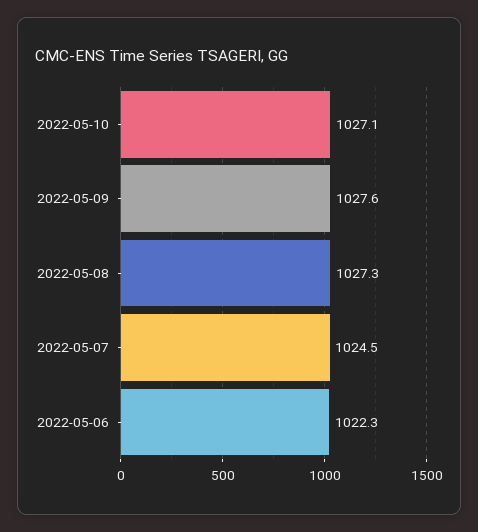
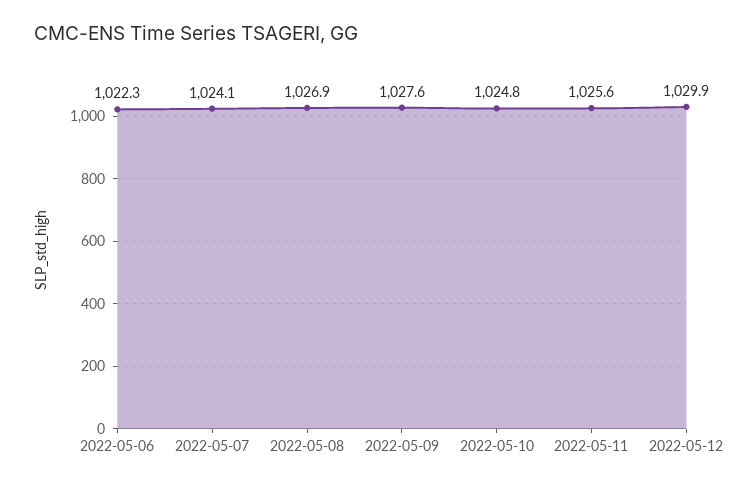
2022-05-10: 1027.1 -> 1024.8
2022-05-08: 1027.3 -> 1026.9
2022-05-07: 1024.5 -> 1024.1
2022-05-11: none -> 1025.6
2022-05-12: none -> 1029.9

